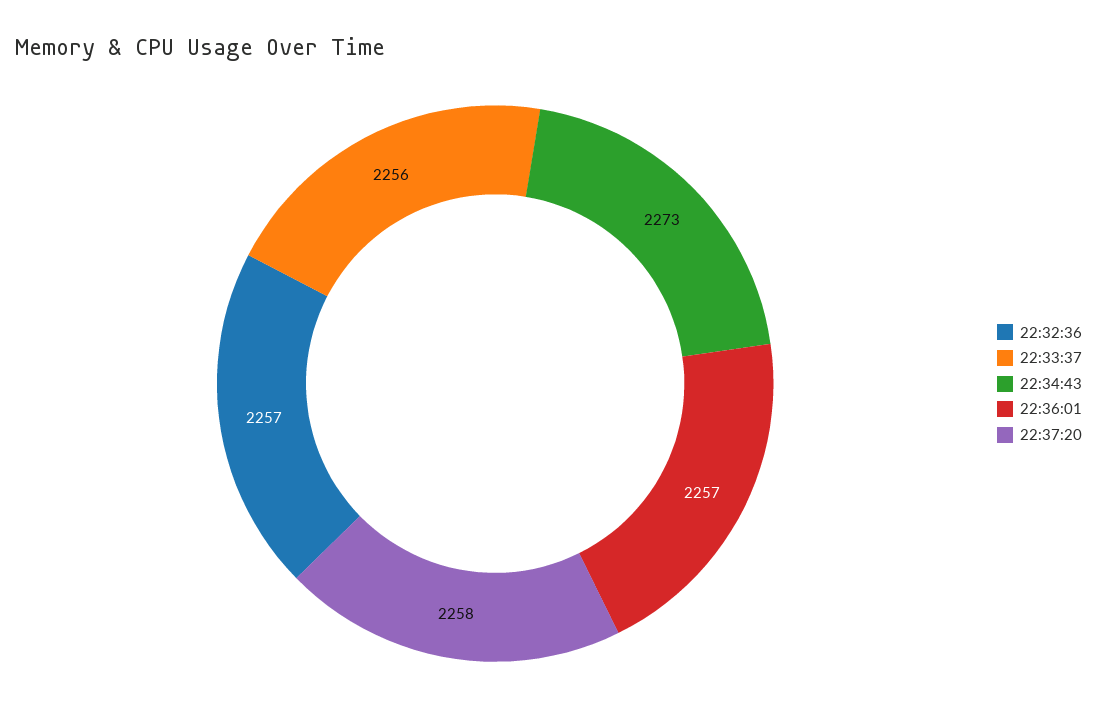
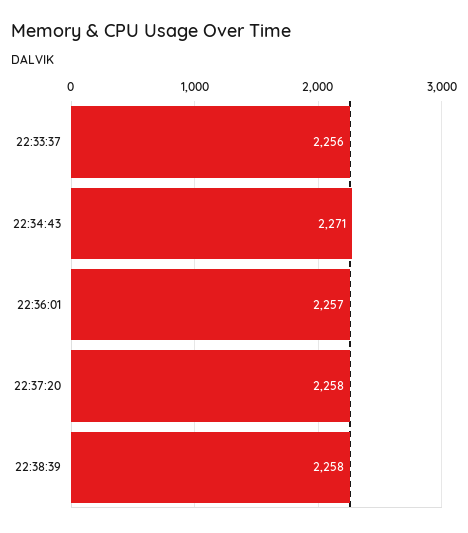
22:32:36: 2257 -> none
22:34:43: 2273 -> 2271
22:38:39: none -> 2258

